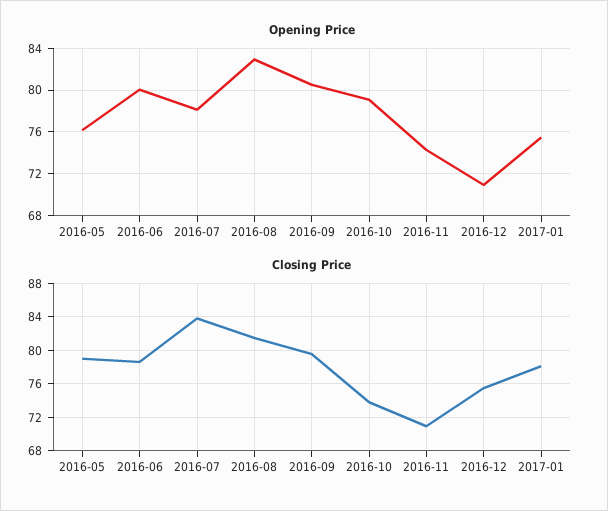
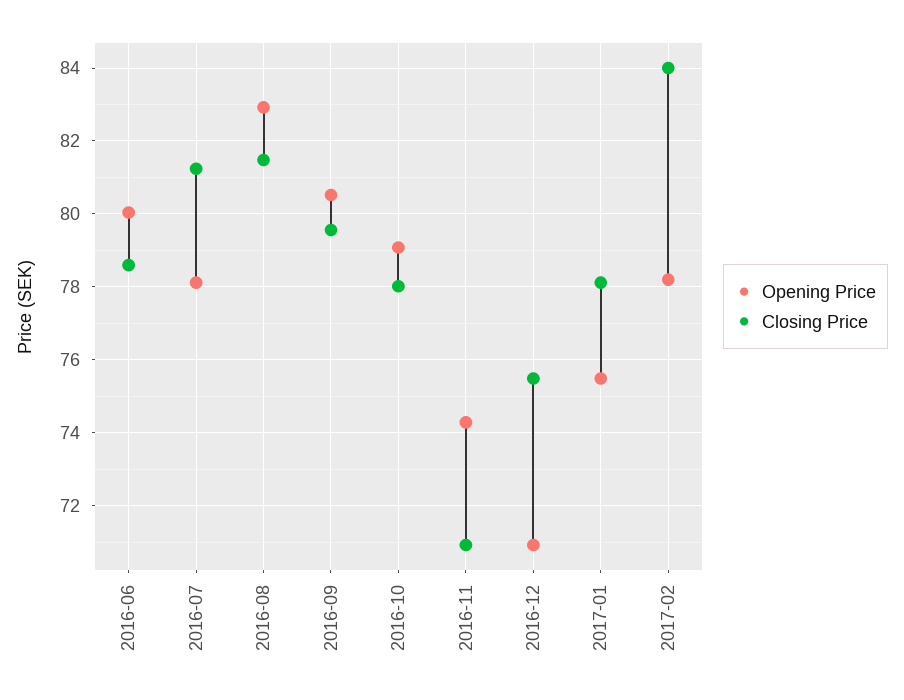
Opening Price, 2016-05: 76 -> none
Closing Price, 2016-05: 79 -> none
Closing Price, 2016-07: 84 -> 81.2
Closing Price, 2016-10: 74 -> 78
Opening Price, 2017-02: none -> 78.2
Closing Price, 2017-02: none -> 84

